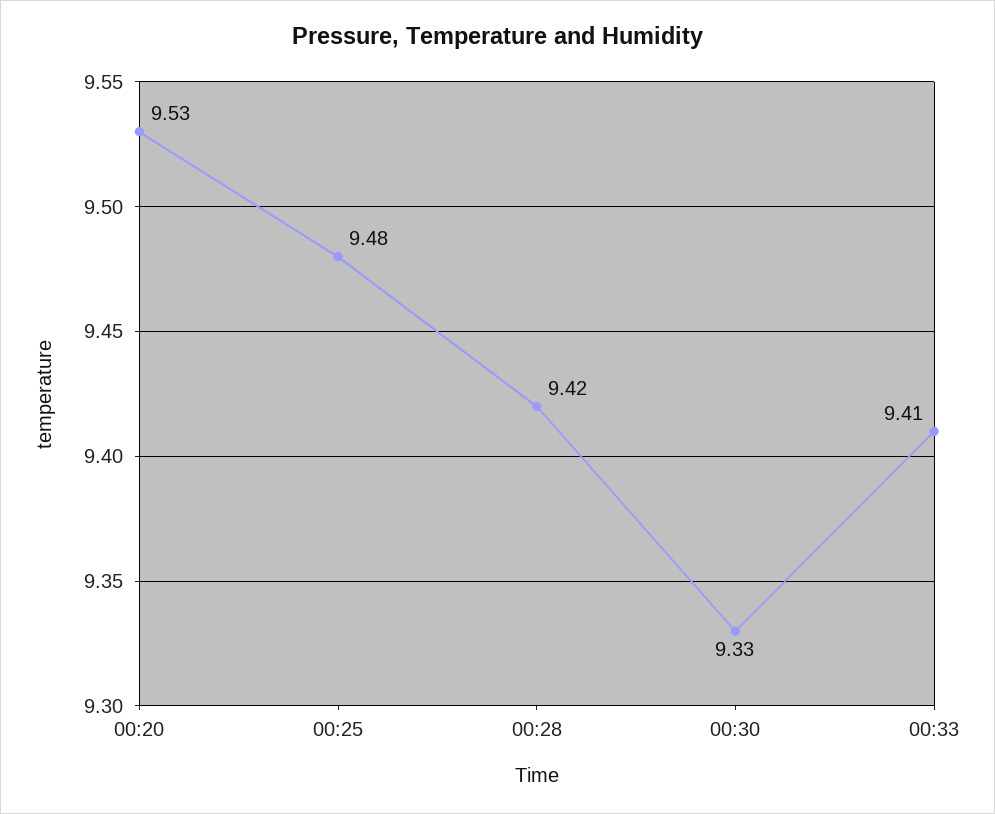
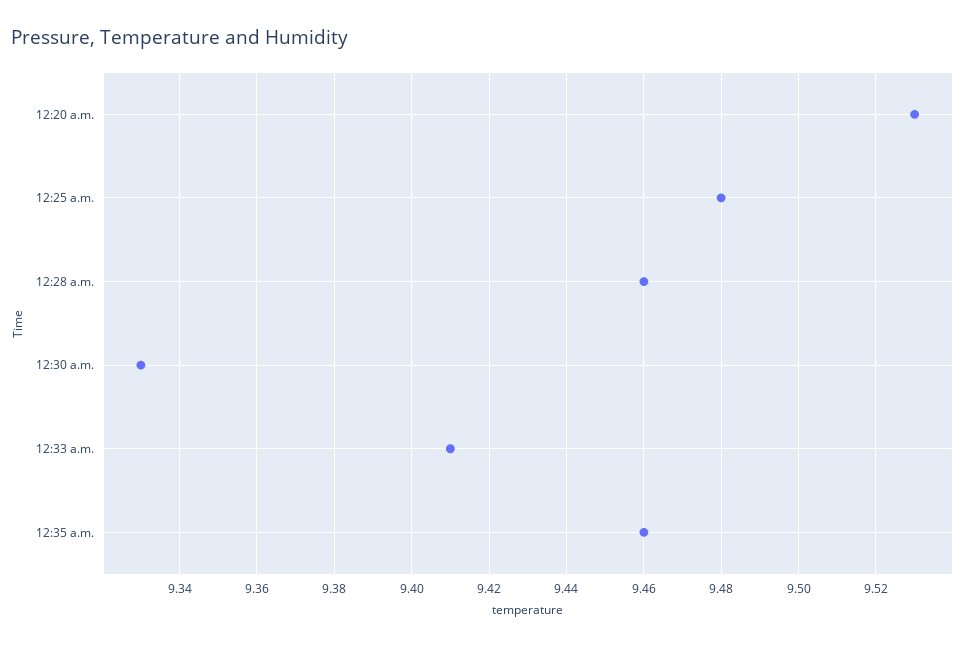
00:28: 9.42 -> 9.46
12:35 a.m.: none -> 9.46

